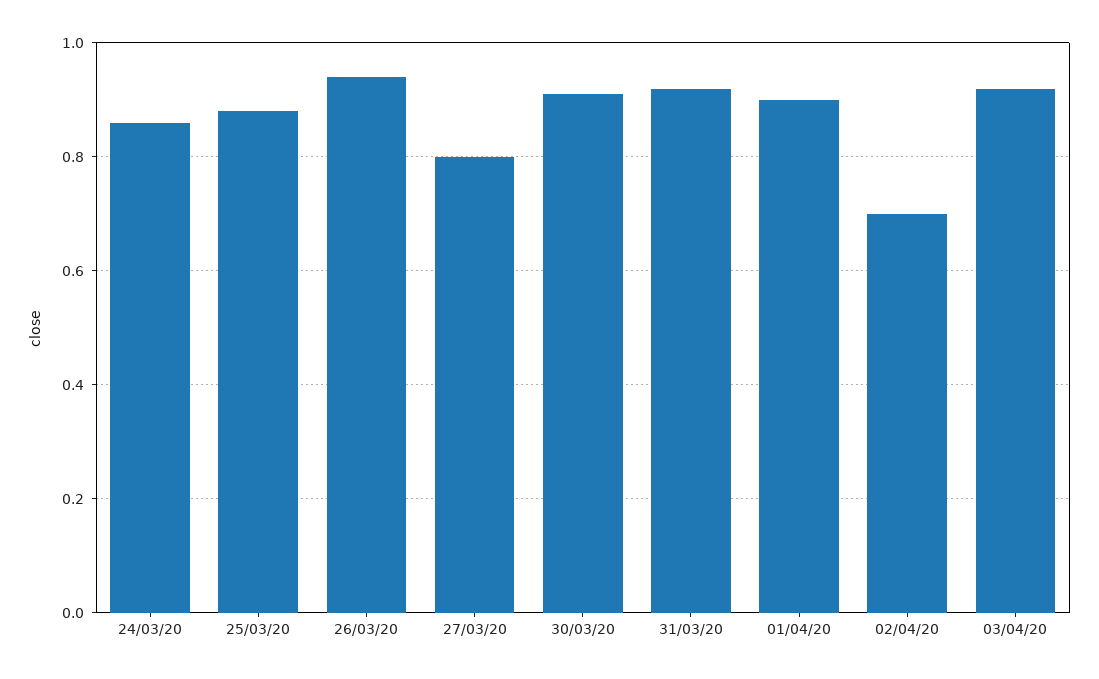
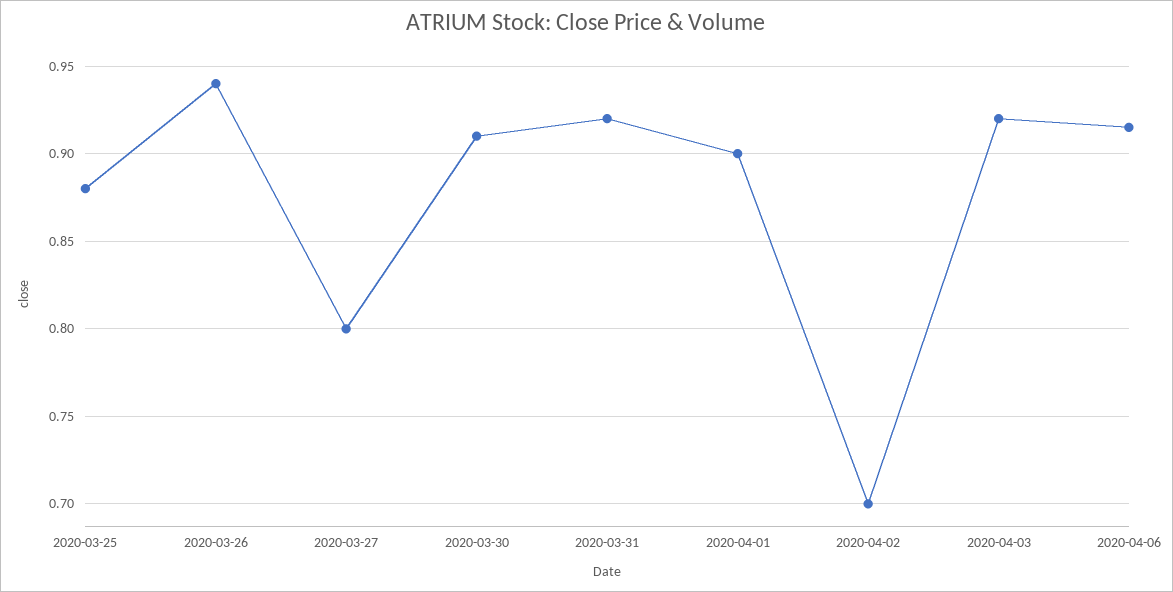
24/03/20: 0.85 -> none
2020-04-06: none -> 0.915

